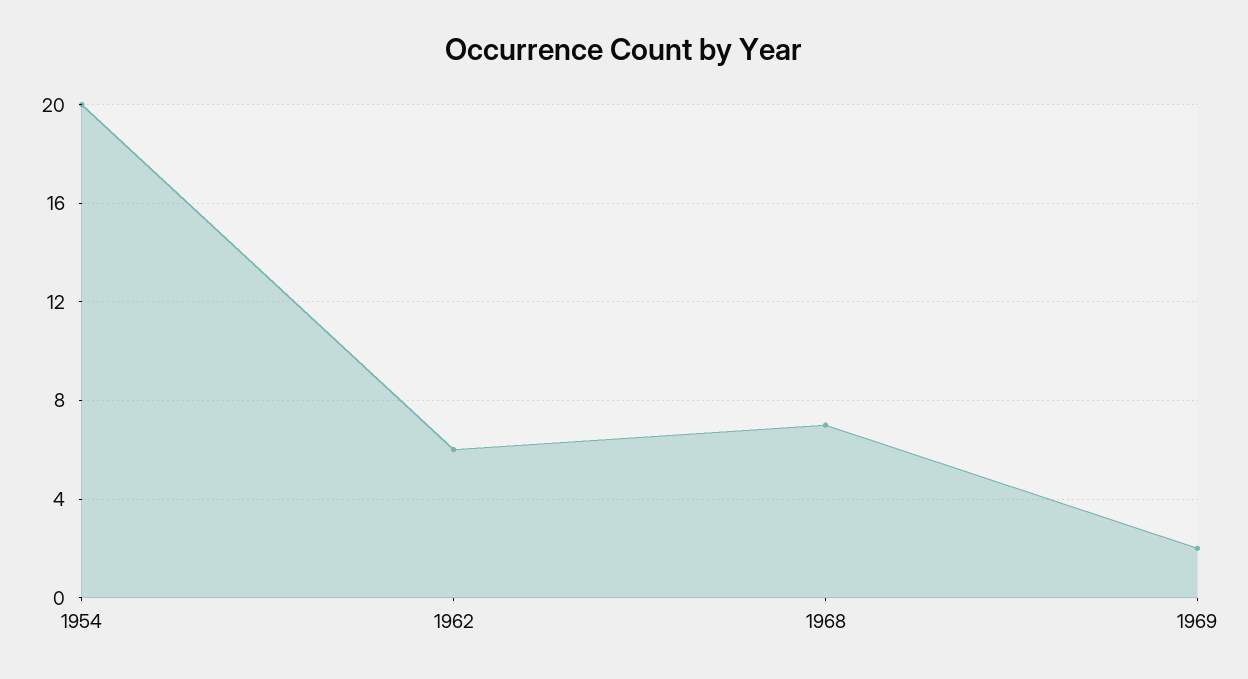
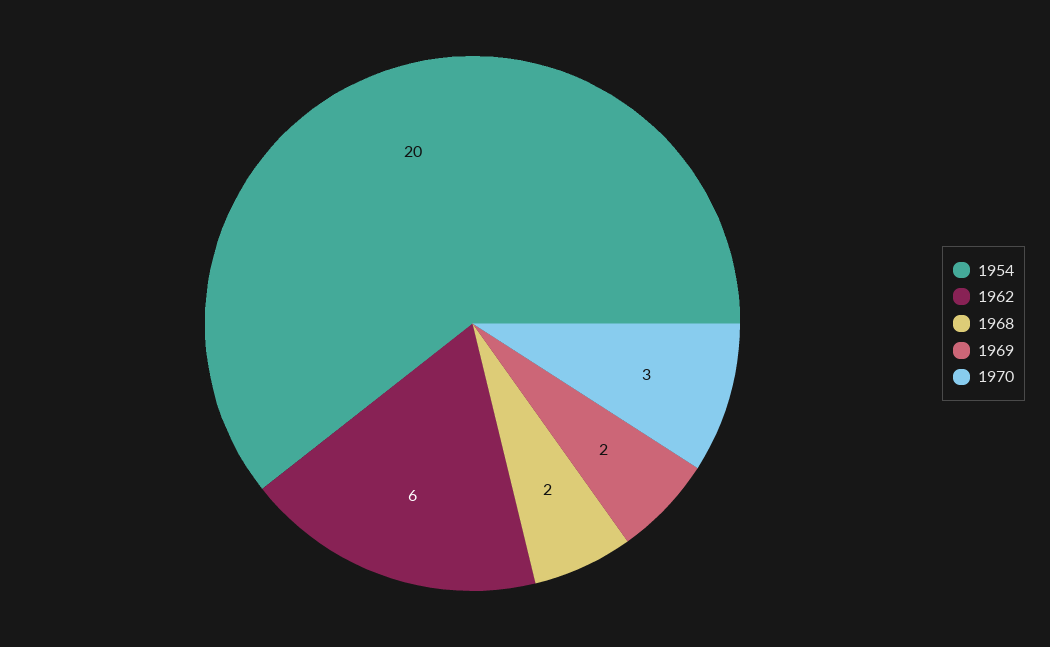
1968: 7 -> 2
1970: none -> 3

